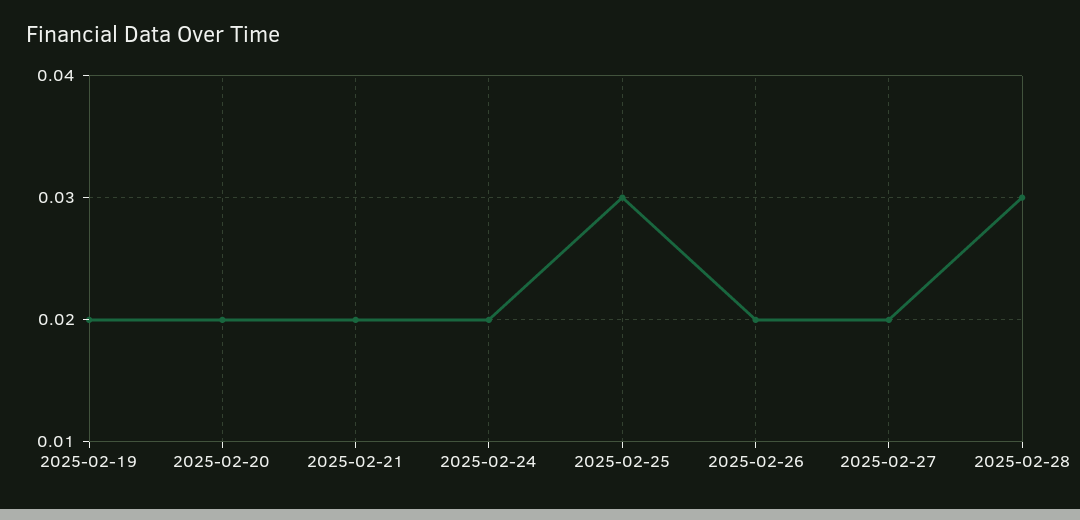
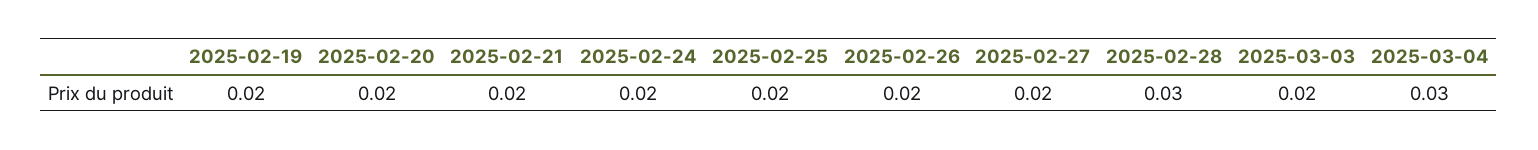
2025-02-25: 0.03 -> 0.02
2025-03-03: none -> 0.02
2025-03-04: none -> 0.03

